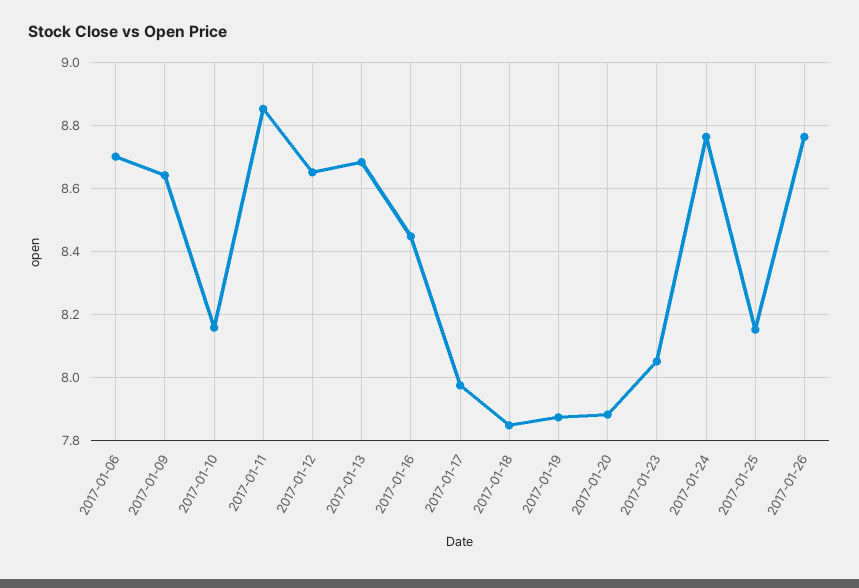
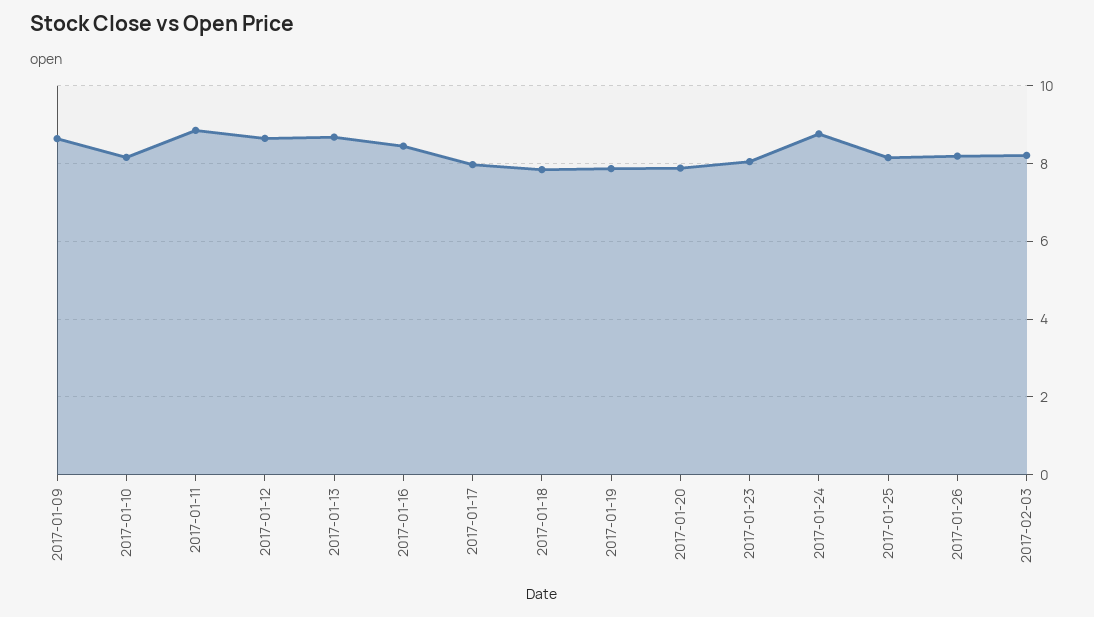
2017-01-06: 8.7 -> none
2017-01-26: 8.76 -> 8.2
2017-02-03: none -> 8.2

